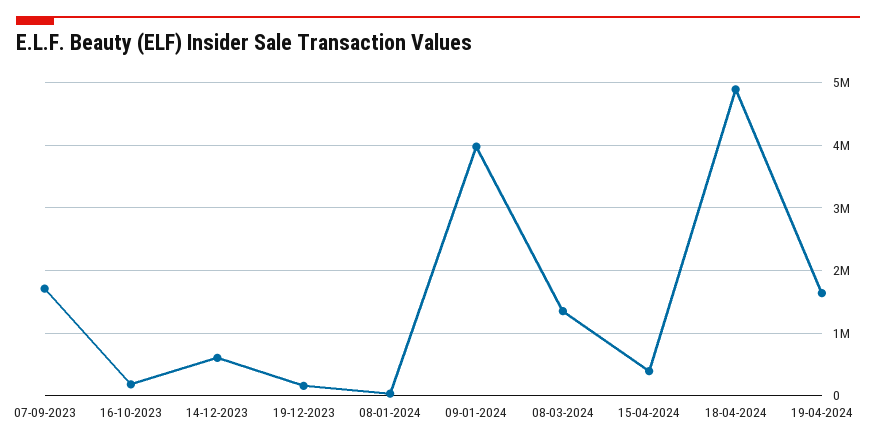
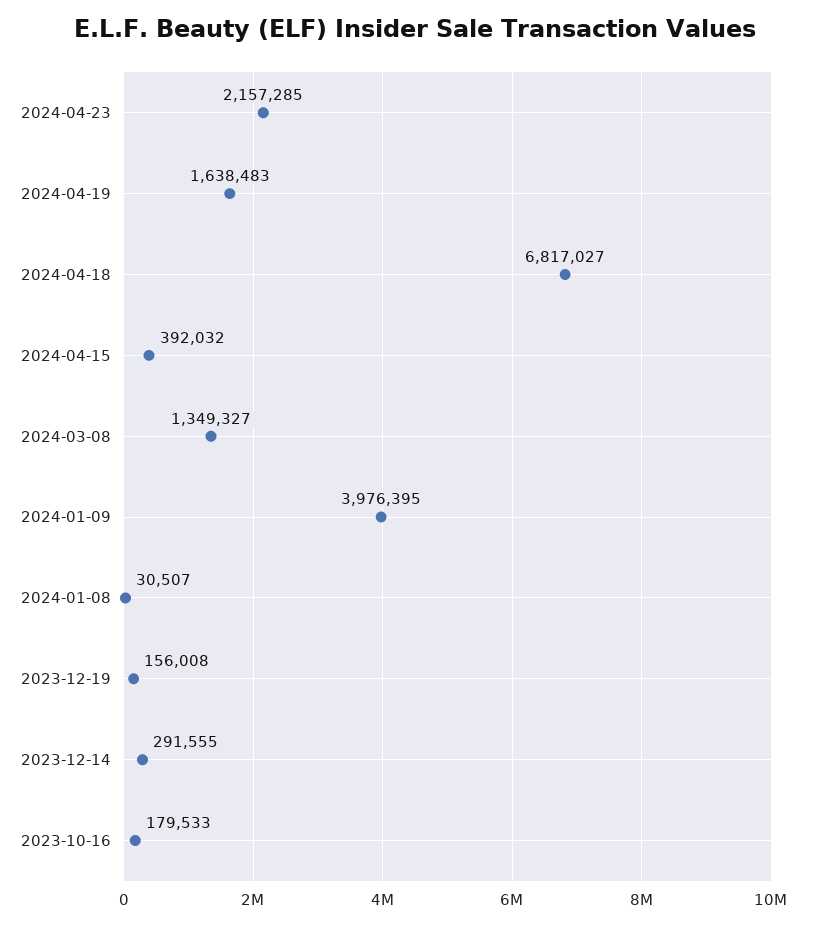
07-09-2023: 1700000 -> none
14-12-2023: 600000 -> 291555
18-04-2024: 4900000 -> 6817027
2024-04-23: none -> 2157285

